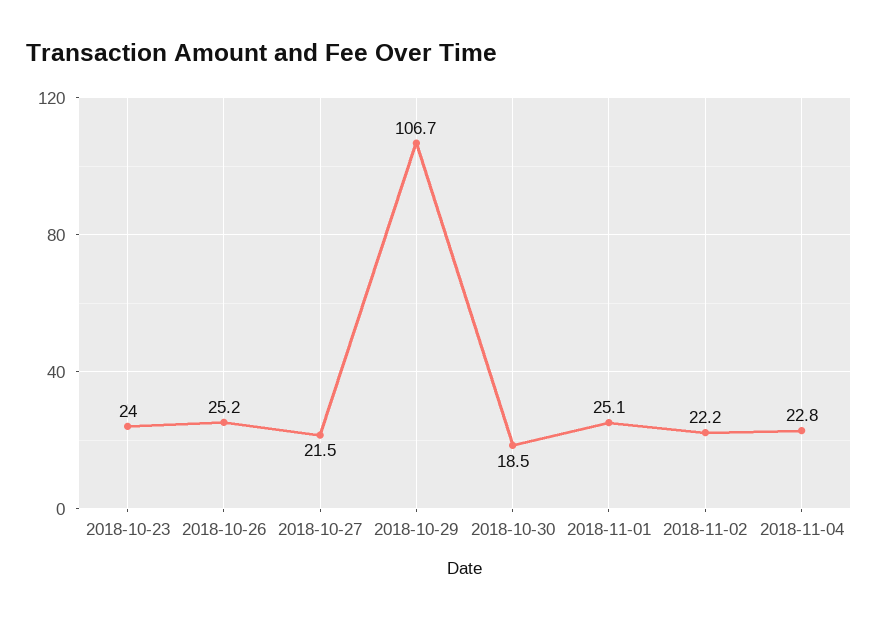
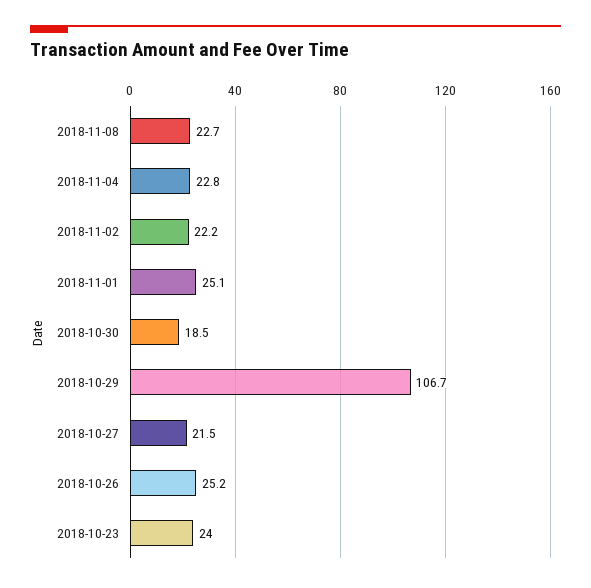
2018-11-08: none -> 22.7

